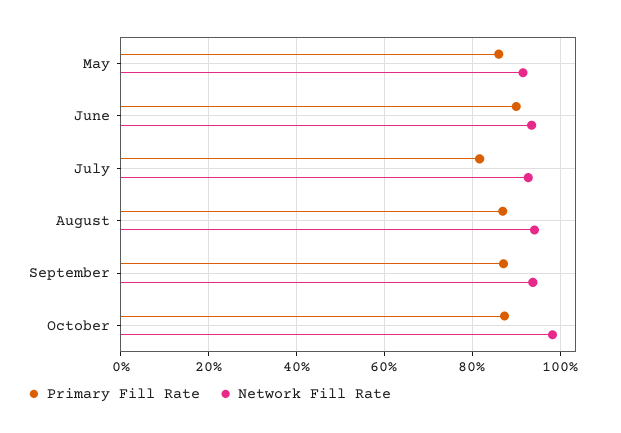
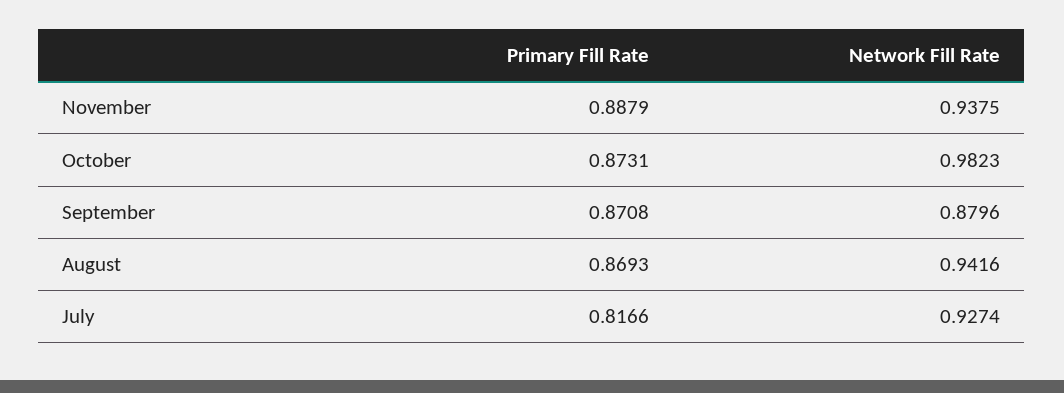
Primary Fill Rate, May: 0.86 -> none
Network Fill Rate, May: 0.92 -> none
Primary Fill Rate, June: 0.9 -> none
Network Fill Rate, June: 0.94 -> none
Network Fill Rate, September: 0.94 -> 0.8796
Primary Fill Rate, November: none -> 0.8879
Network Fill Rate, November: none -> 0.9375

